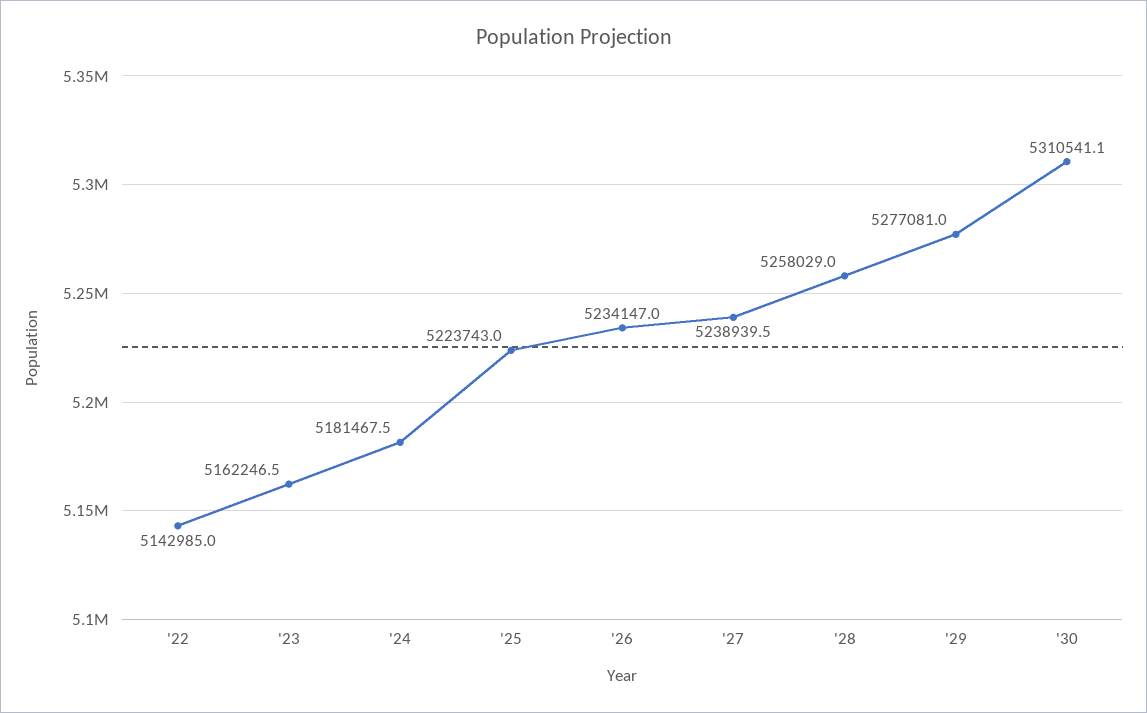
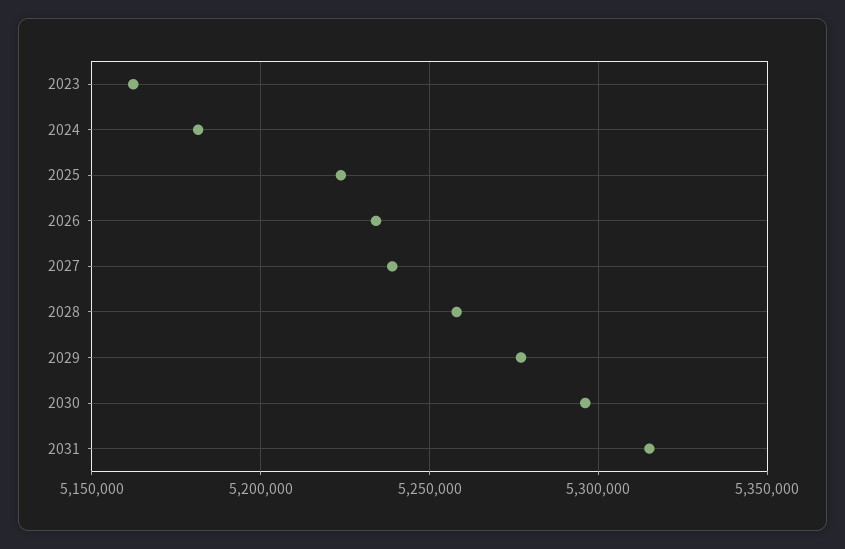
'22: 5142985 -> none
'30: 5310541.1 -> 5295000
2031: none -> 5315000

